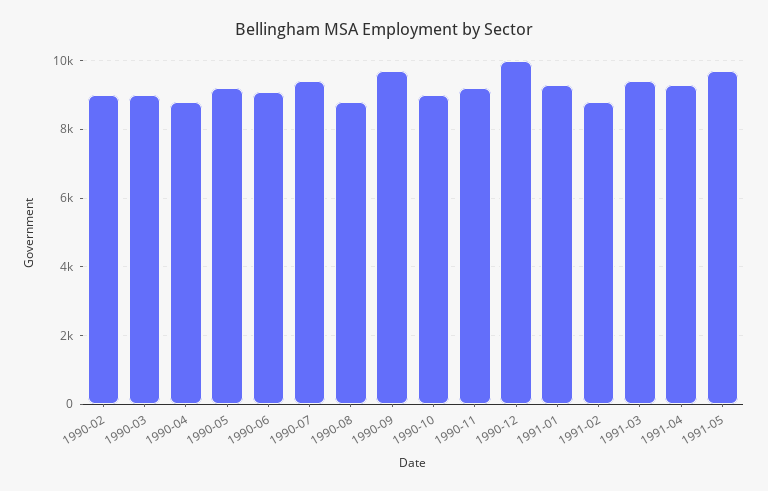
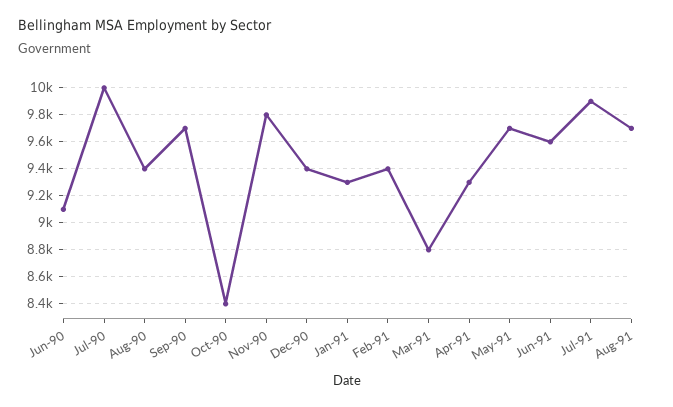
1990-02: 9000 -> none
1990-03: 9000 -> none
1990-04: 8800 -> none
1990-05: 9200 -> none
1990-07: 9400 -> 10000
1990-08: 8800 -> 9400
1990-10: 9000 -> 8400
1990-11: 9200 -> 9800
1990-12: 10000 -> 9400
1991-02: 8800 -> 9400
1991-03: 9400 -> 8800
Jun-91: none -> 9600
Jul-91: none -> 9900
Aug-91: none -> 9700

